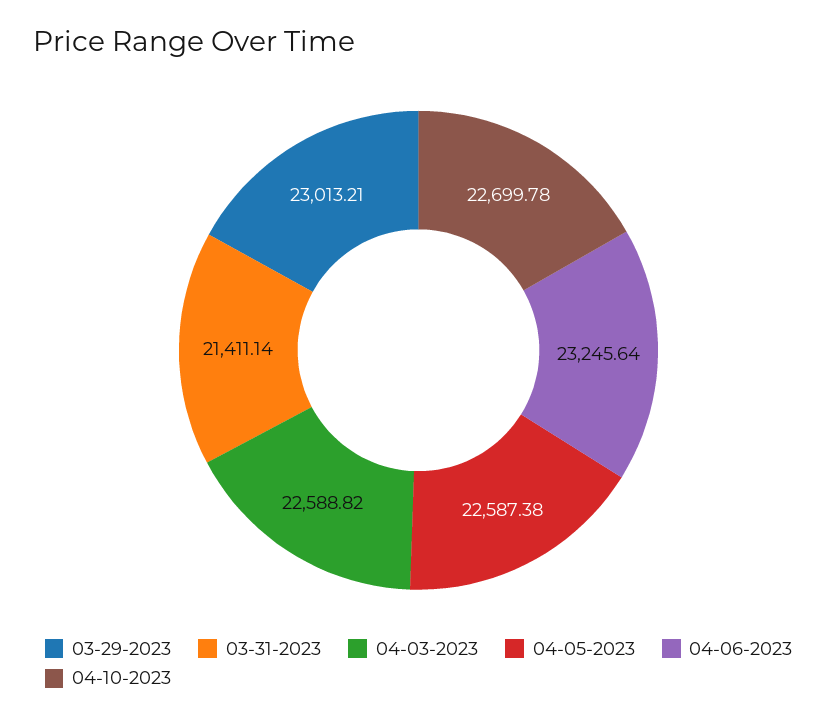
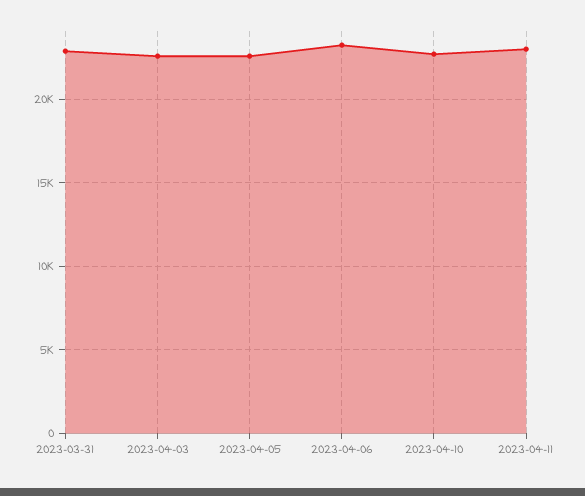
03-29-2023: 23013.21 -> none
03-31-2023: 21411.14 -> 23000
2023-04-11: none -> 23000

